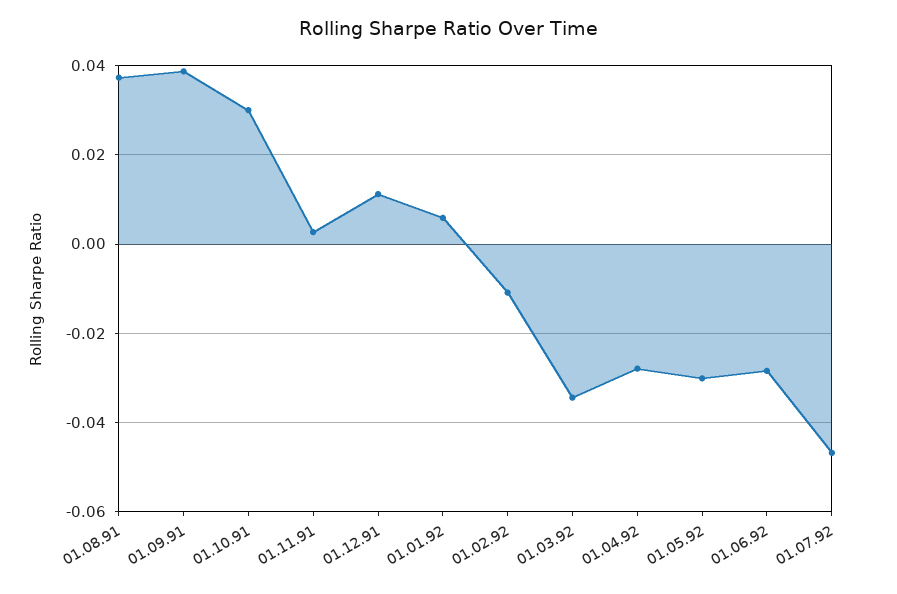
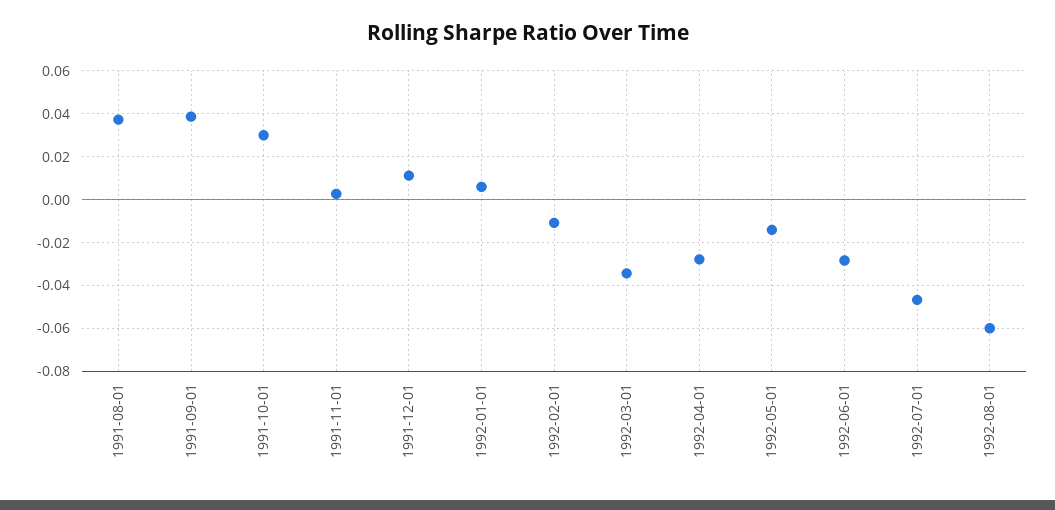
01.05.92: -0.03 -> -0.015
1992-08-01: none -> -0.06

